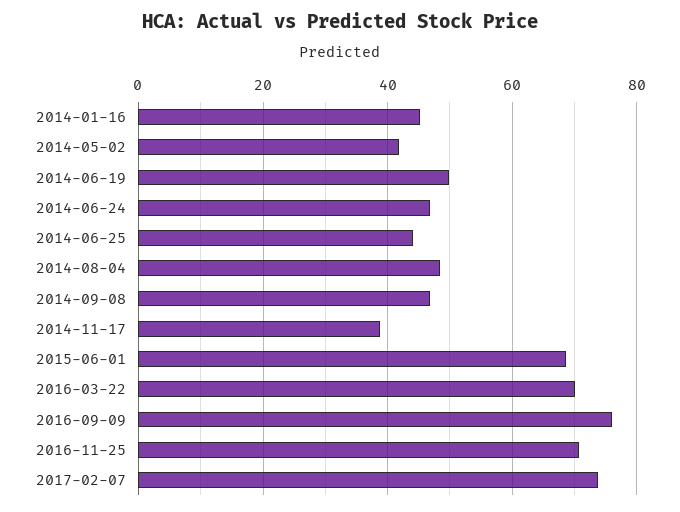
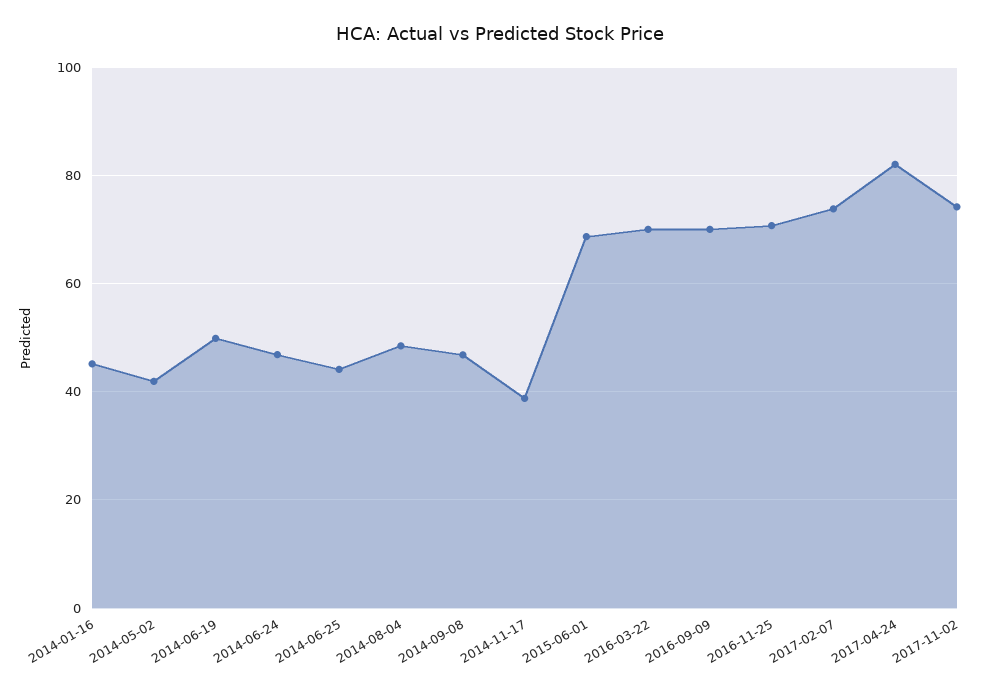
2016-09-09: 76 -> 70
2017-04-24: none -> 82
2017-11-02: none -> 74

